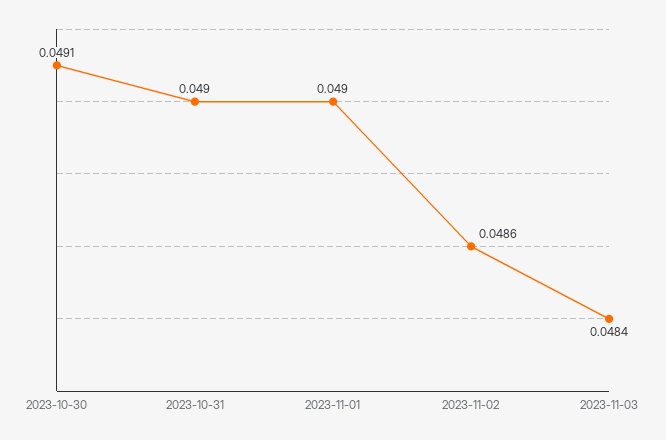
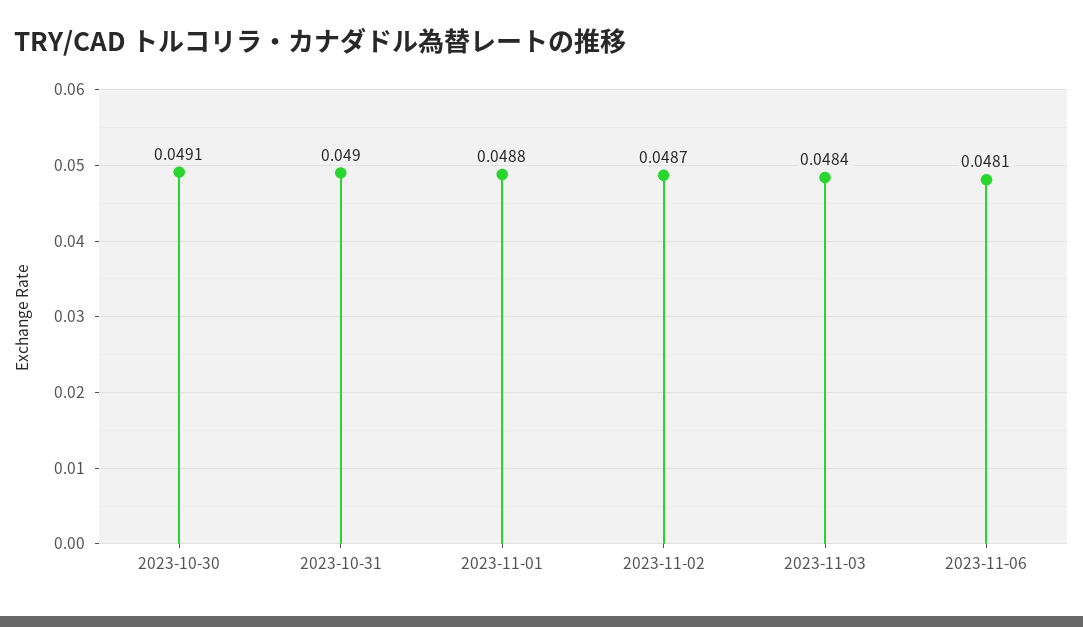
2023-11-01: 0.049 -> 0.0488
2023-11-02: 0.0486 -> 0.0487
2023-11-06: none -> 0.0481

